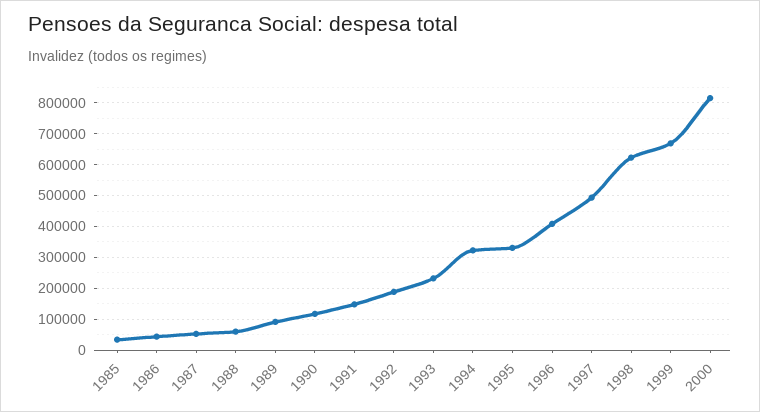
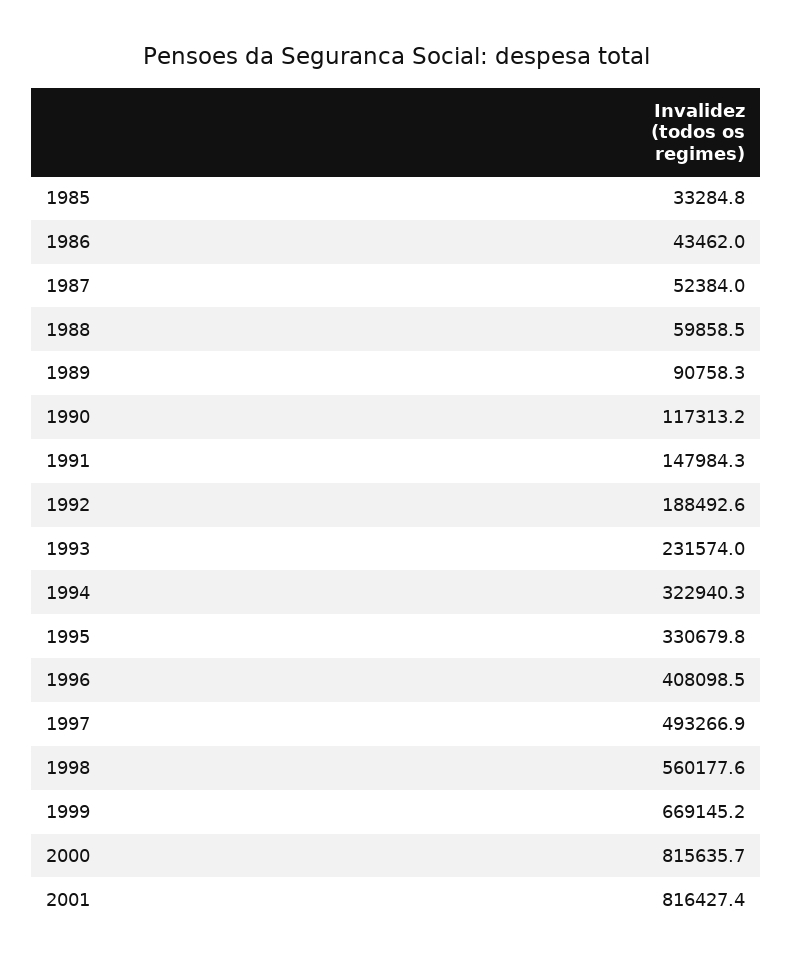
1998: 620000 -> 560177.6
2001: none -> 816427.4

